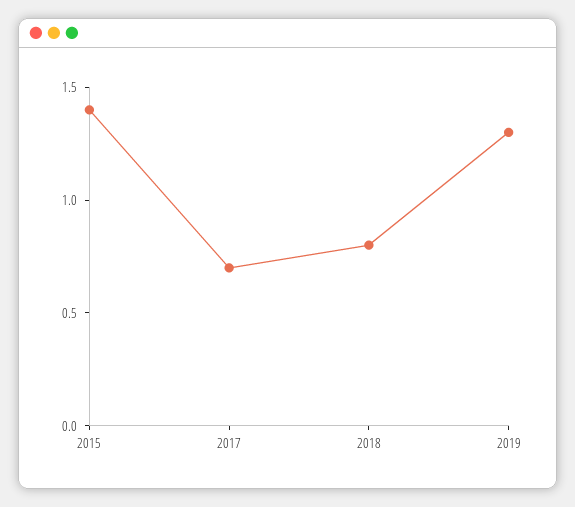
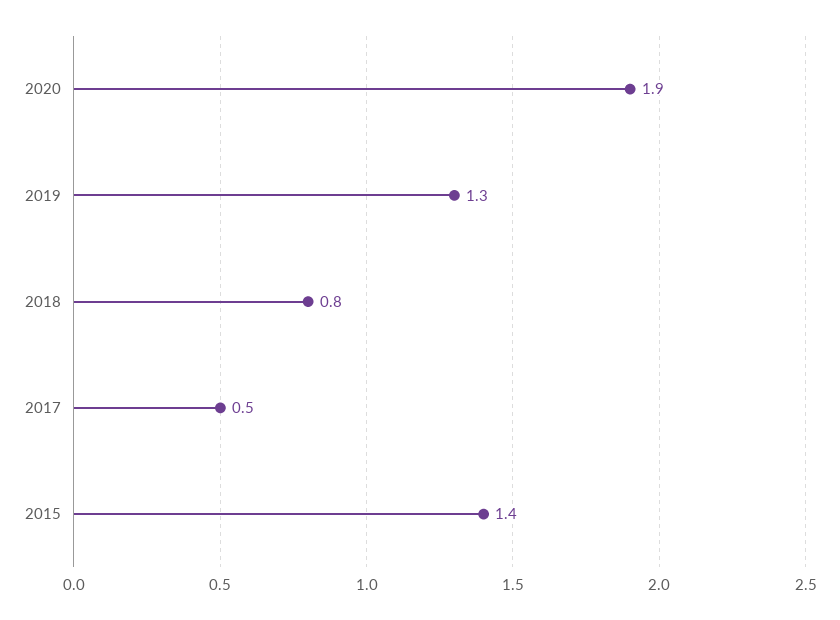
2017: 0.7 -> 0.5
2020: none -> 1.9

